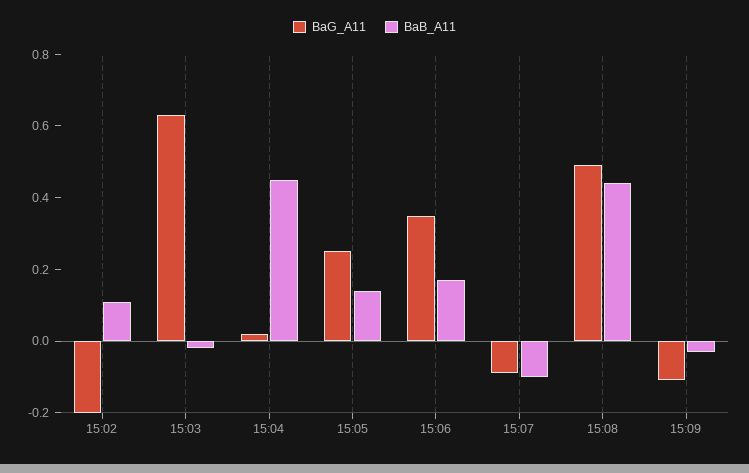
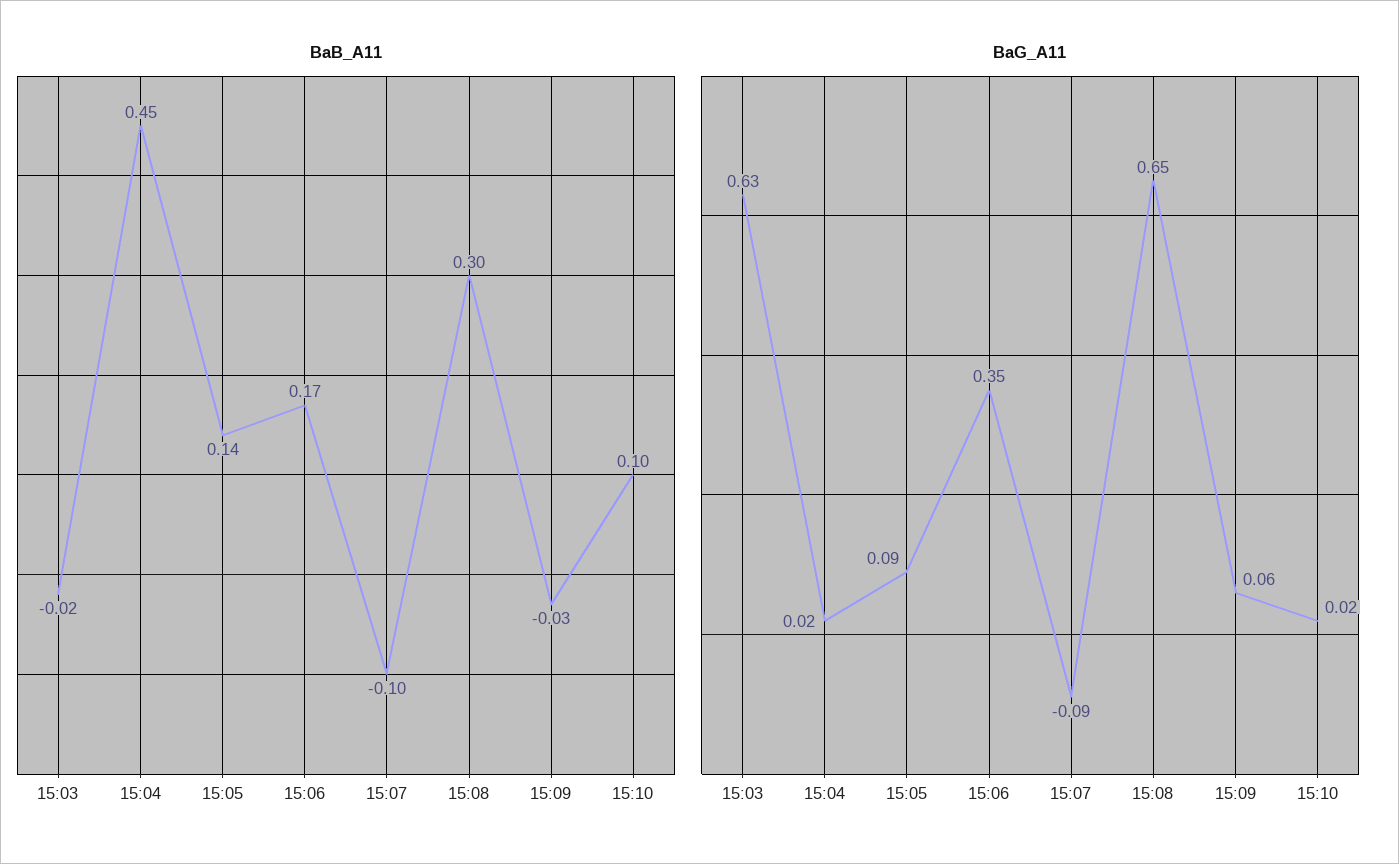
BaG_A11, 15:02: -0.2 -> none
BaB_A11, 15:02: 0.1 -> none
BaG_A11, 15:05: 0.25 -> 0.09
BaG_A11, 15:08: 0.5 -> 0.65
BaB_A11, 15:08: 0.45 -> 0.3
BaG_A11, 15:09: -0.1 -> 0.06
BaB_A11, 15:10: none -> 0.1
BaG_A11, 15:10: none -> 0.02

